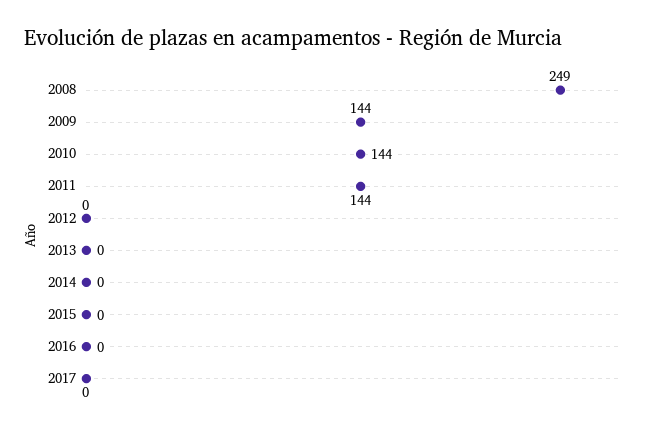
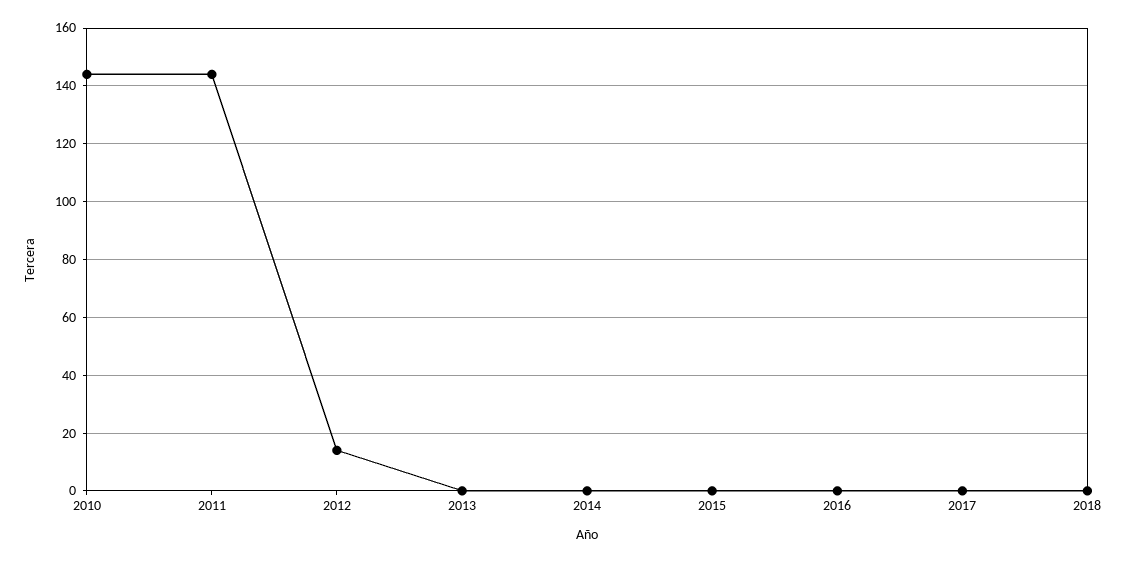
2008: 249 -> none
2009: 144 -> none
2012: 0 -> 15
2018: none -> 0

